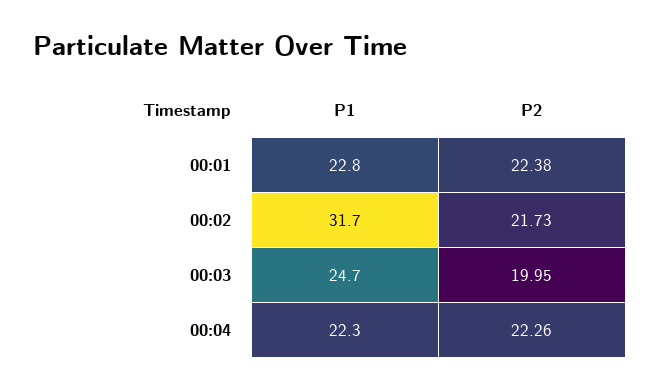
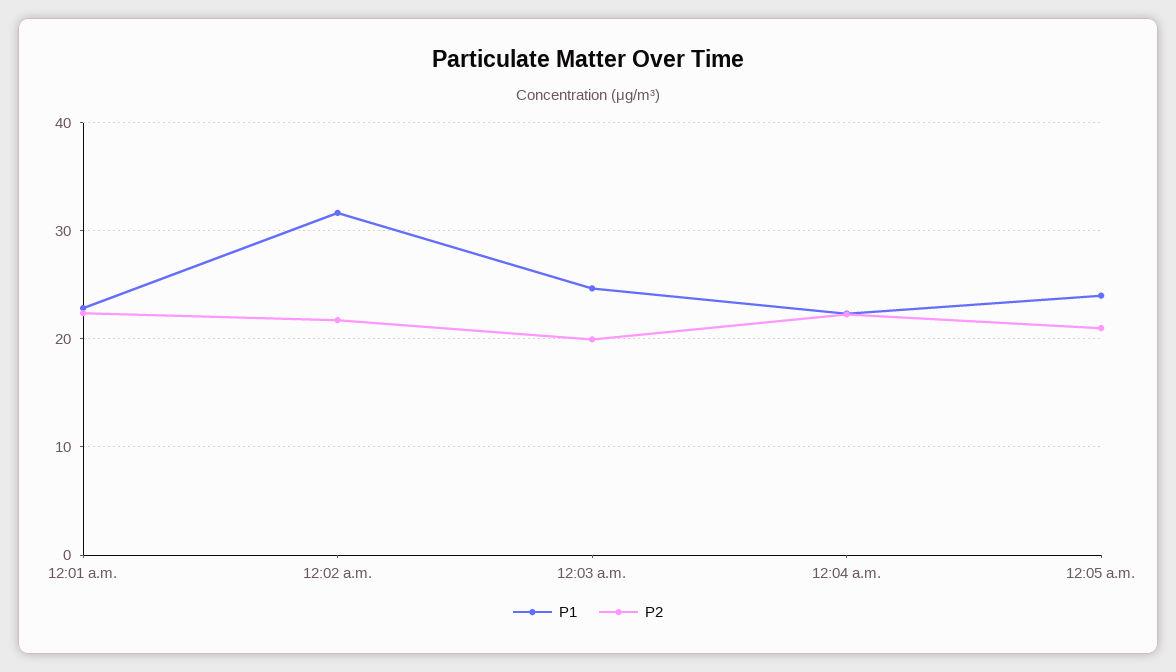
P1, 12:05 a.m.: none -> 24
P2, 12:05 a.m.: none -> 21

